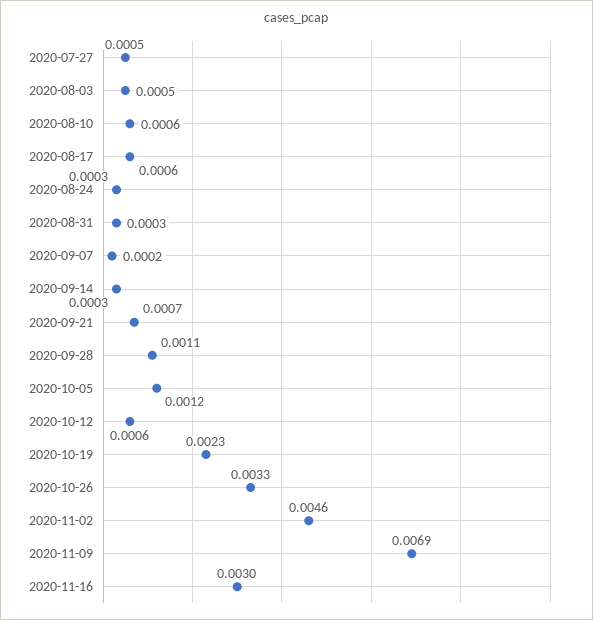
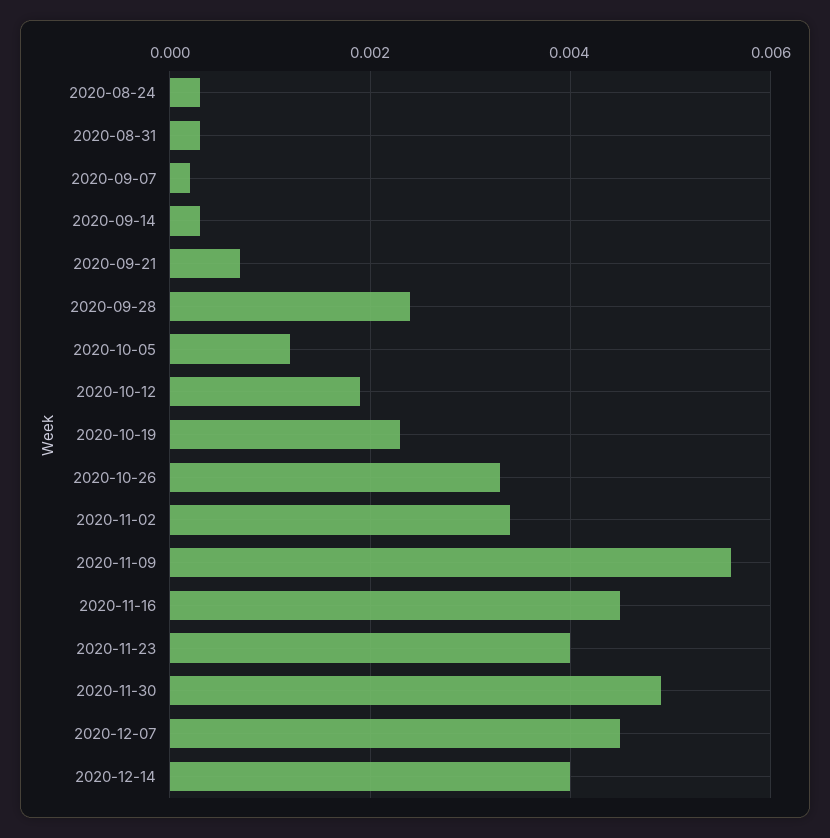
2020-07-27: 0.0005 -> none
2020-08-03: 0.0005 -> none
2020-08-10: 0.0006 -> none
2020-08-17: 0.0006 -> none
2020-09-28: 0.0011 -> 0.0025
2020-10-12: 0.0006 -> 0.002
2020-11-02: 0.0046 -> 0.0035
2020-11-09: 0.0069 -> 0.0055
2020-11-16: 0.003 -> 0.0045
2020-11-23: none -> 0.004
2020-11-30: none -> 0.005
2020-12-07: none -> 0.0045
2020-12-14: none -> 0.004

